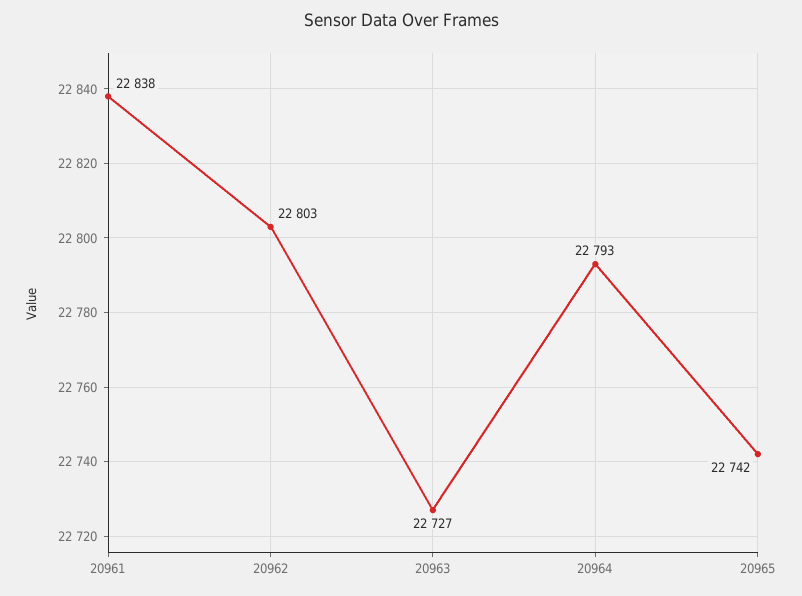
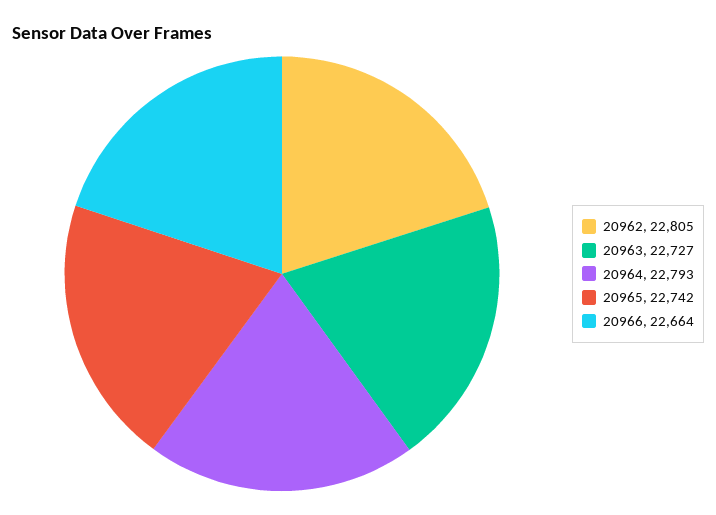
20961: 22838 -> none
20962: 22803 -> 22805
20966: none -> 22664

